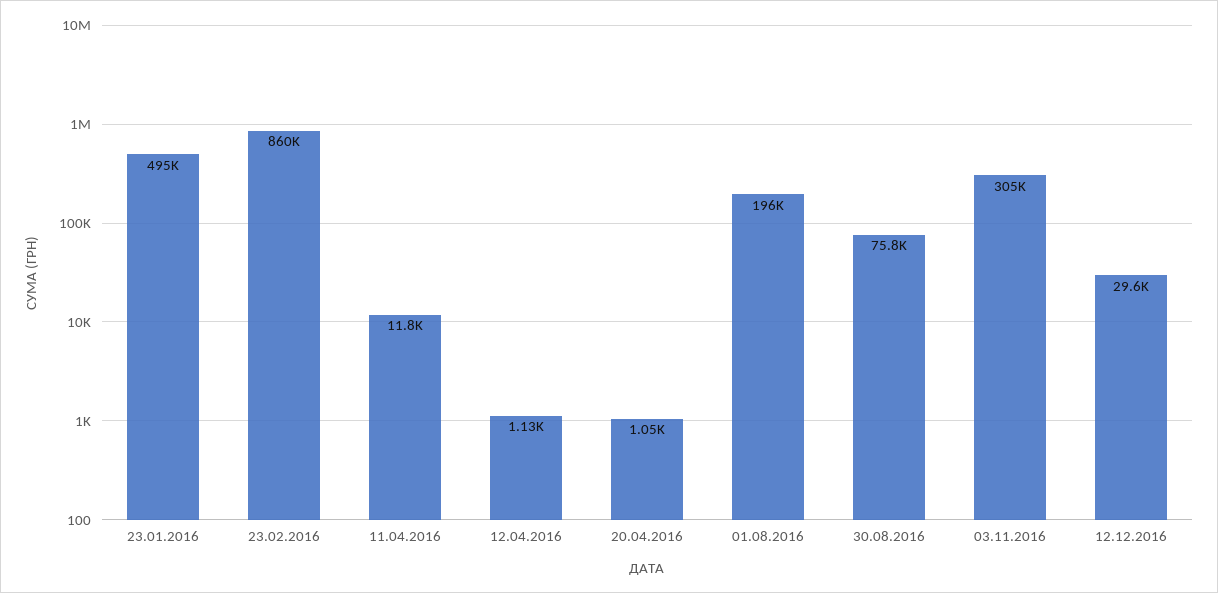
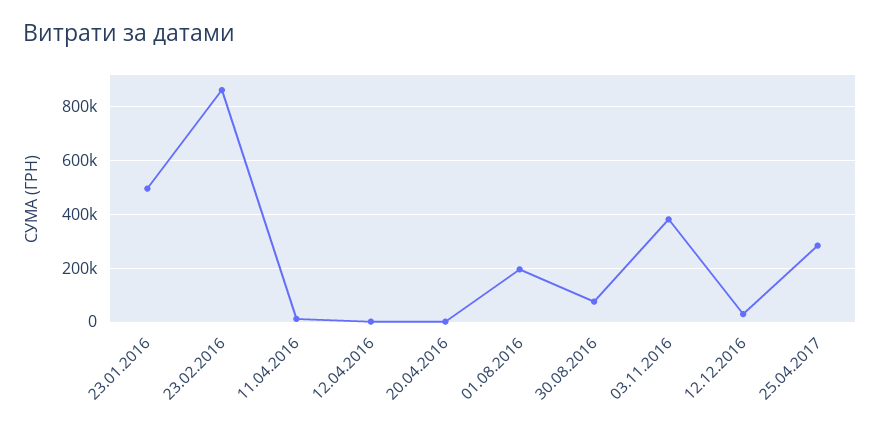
03.11.2016: 305000 -> 375000
25.04.2017: none -> 275000

